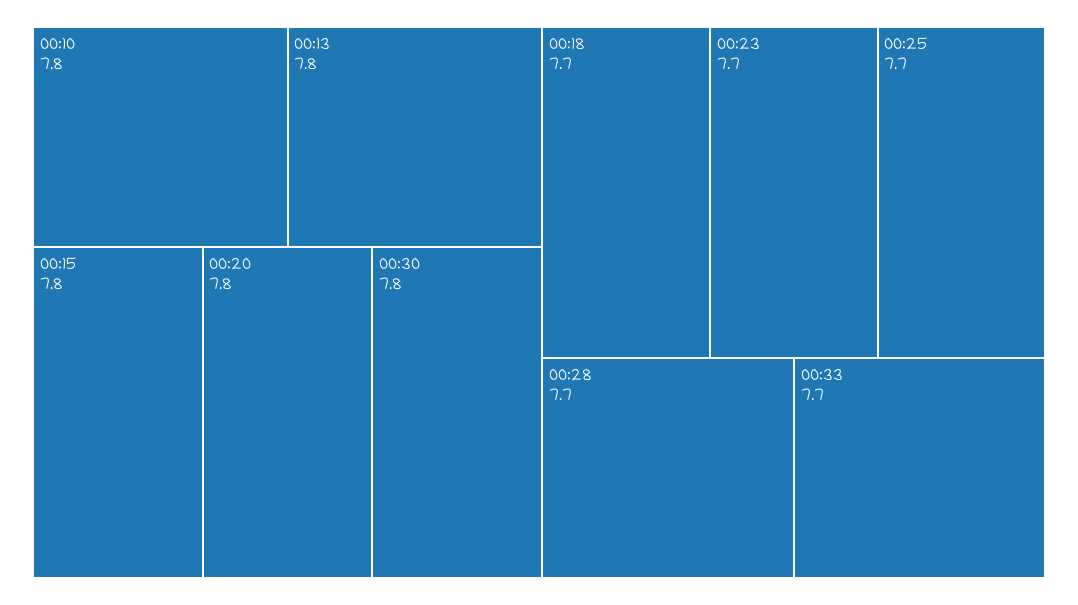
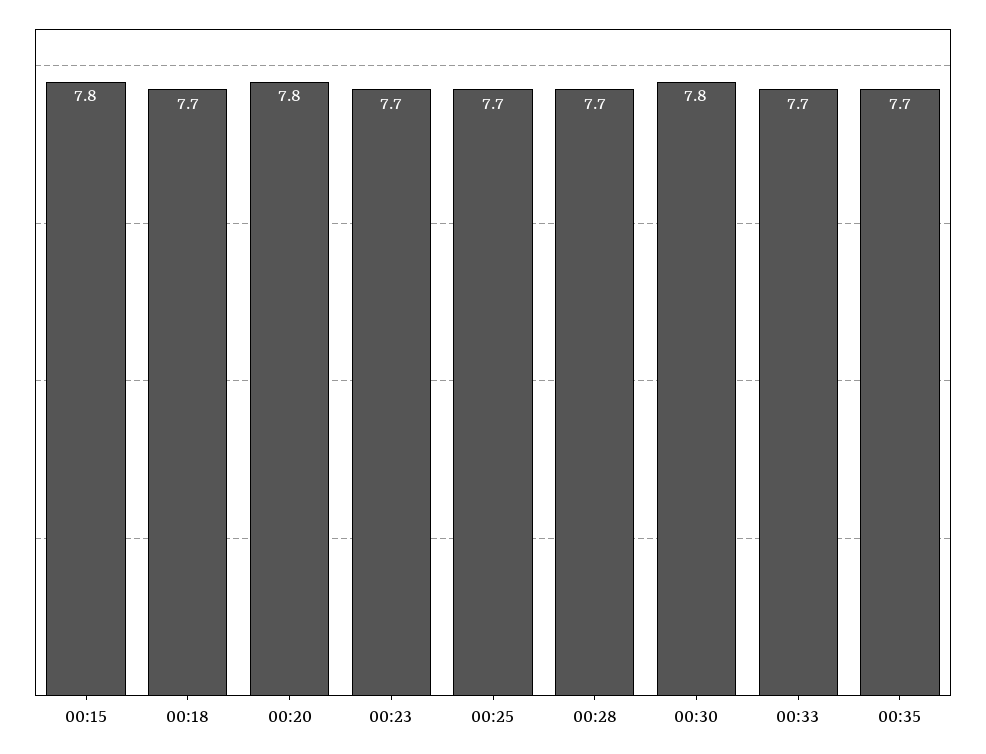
00:10: 7.8 -> none
00:13: 7.8 -> none
00:35: none -> 7.7

